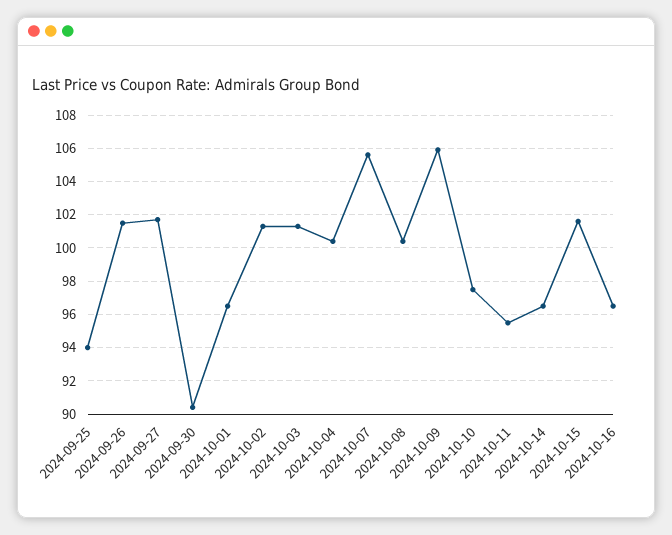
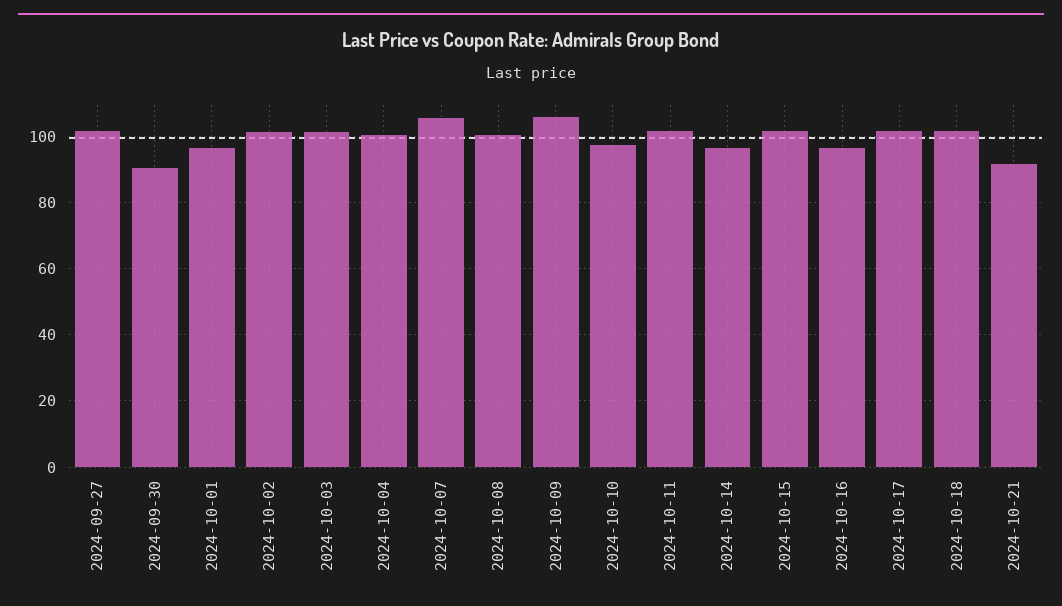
2024-09-25: 94 -> none
2024-09-26: 101.5 -> none
2024-10-11: 95.5 -> 102
2024-10-17: none -> 102
2024-10-18: none -> 102
2024-10-21: none -> 92

